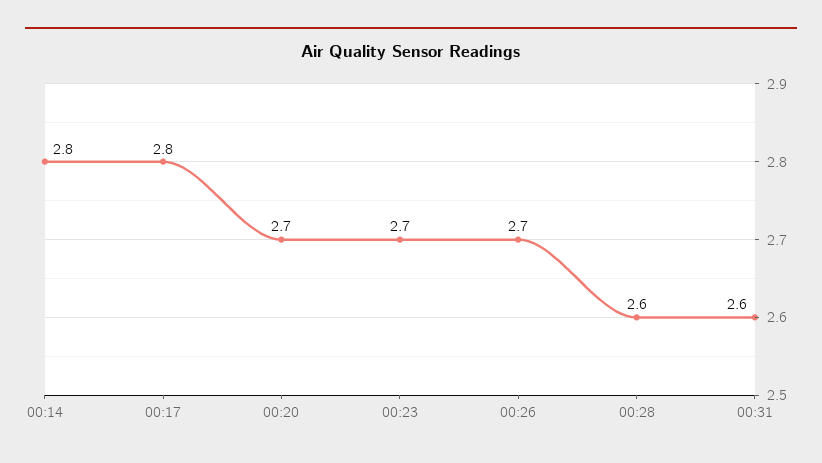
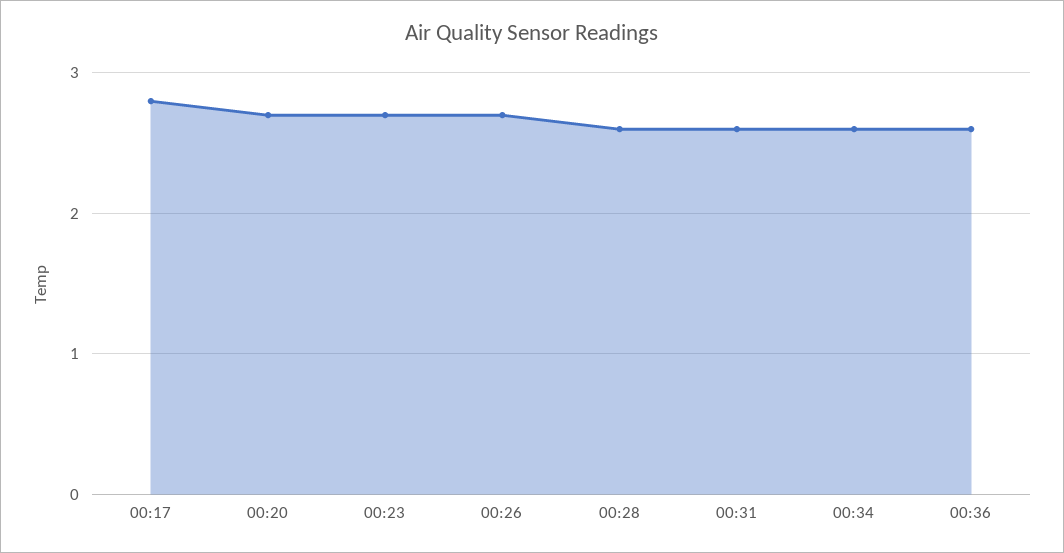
00:14: 2.8 -> none
00:34: none -> 2.6
00:36: none -> 2.6

